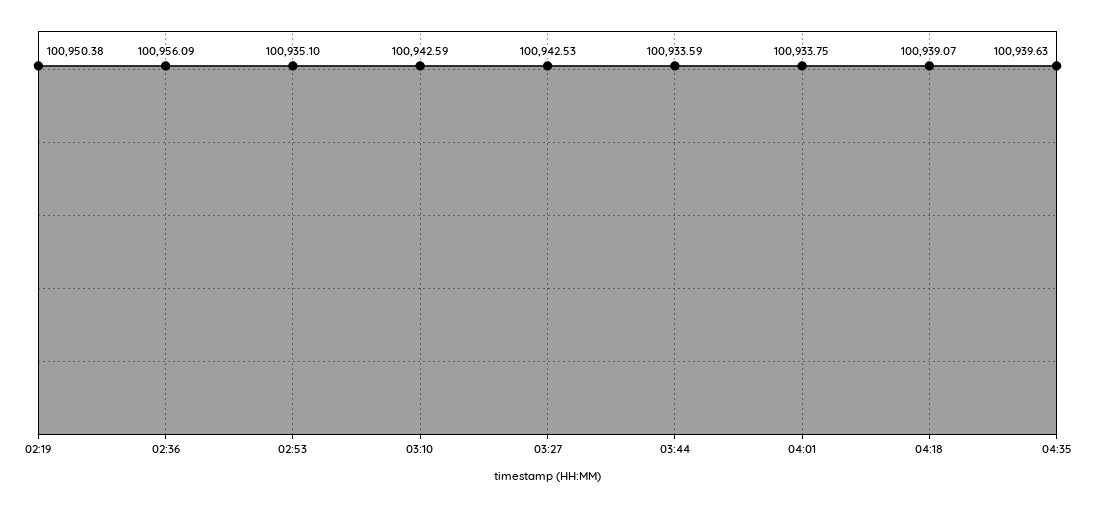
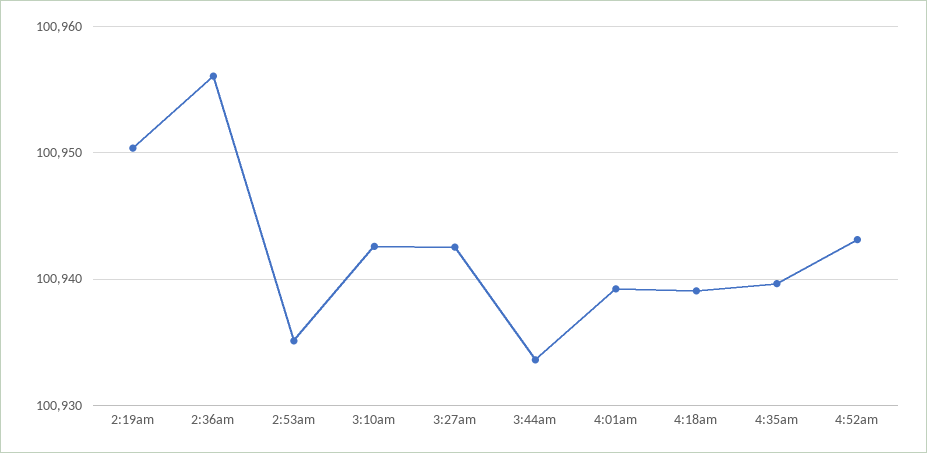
04:01: 100933.75 -> 100939
4:52am: none -> 100943

